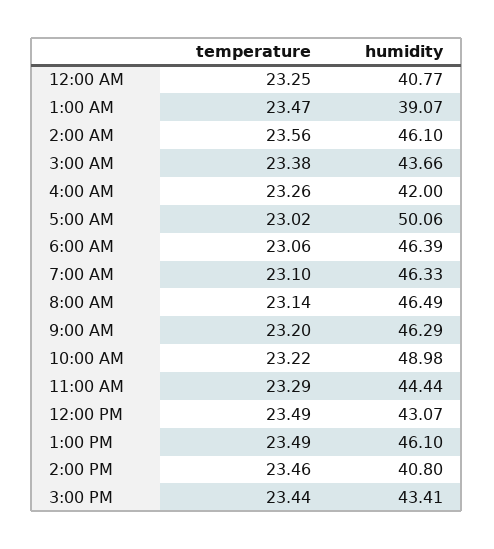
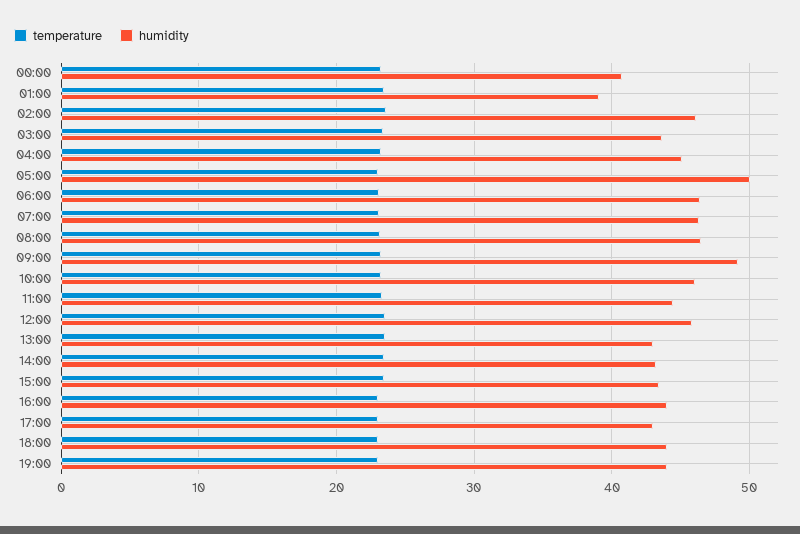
humidity, 4:00 AM: 42 -> 45
humidity, 9:00 AM: 46.29 -> 49
humidity, 10:00 AM: 48.98 -> 46
humidity, 12:00 PM: 43.07 -> 46
humidity, 1:00 PM: 46.1 -> 43
humidity, 2:00 PM: 40.8 -> 43
temperature, 16:00: none -> 23
humidity, 16:00: none -> 44
temperature, 17:00: none -> 23
humidity, 17:00: none -> 43
temperature, 18:00: none -> 23
humidity, 18:00: none -> 44
temperature, 19:00: none -> 23
humidity, 19:00: none -> 44

